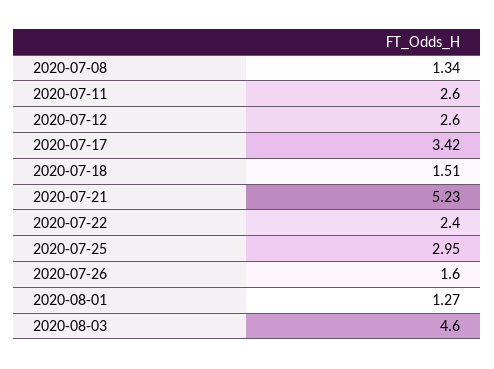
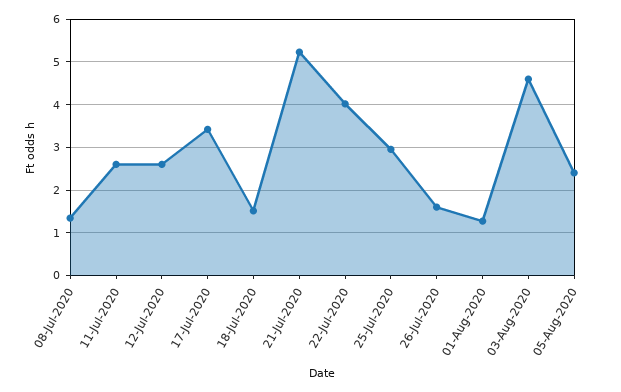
2020-07-22: 2.4 -> 4
05-Aug-2020: none -> 2.4

